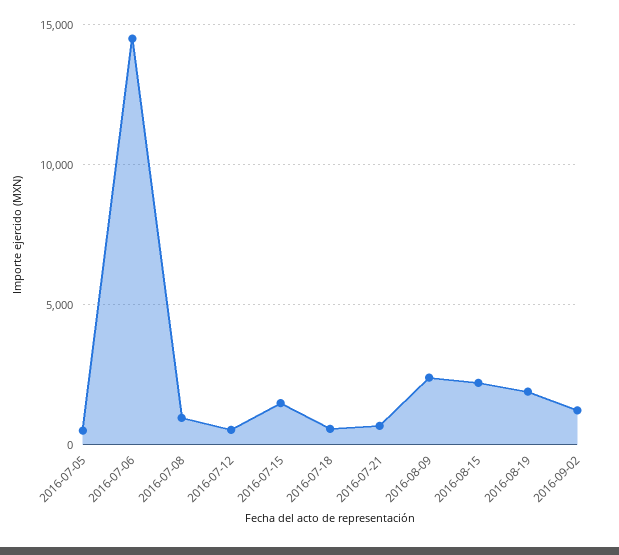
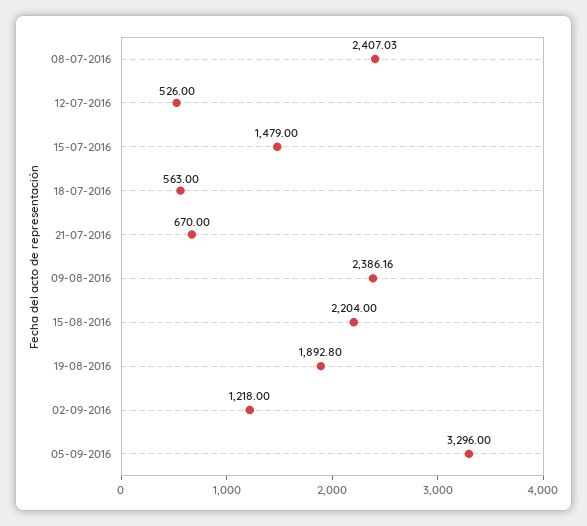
2016-07-05: 500 -> none
2016-07-06: 14500 -> none
2016-07-08: 1000 -> 2407.03
05-09-2016: none -> 3296

